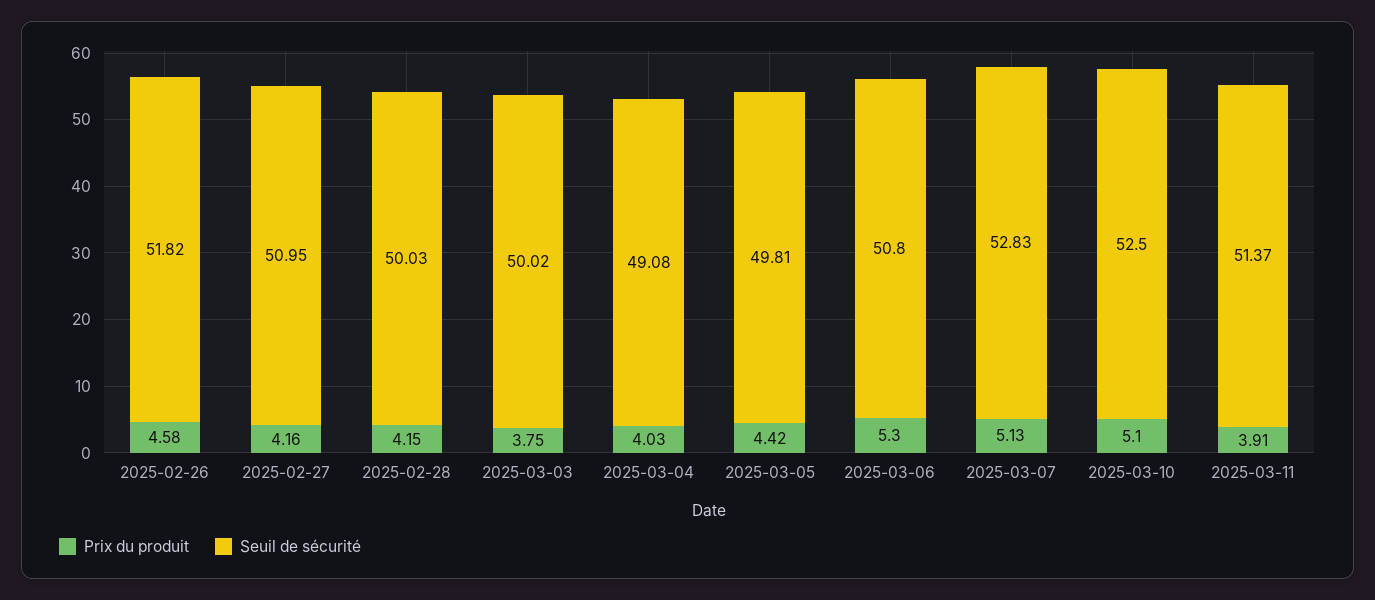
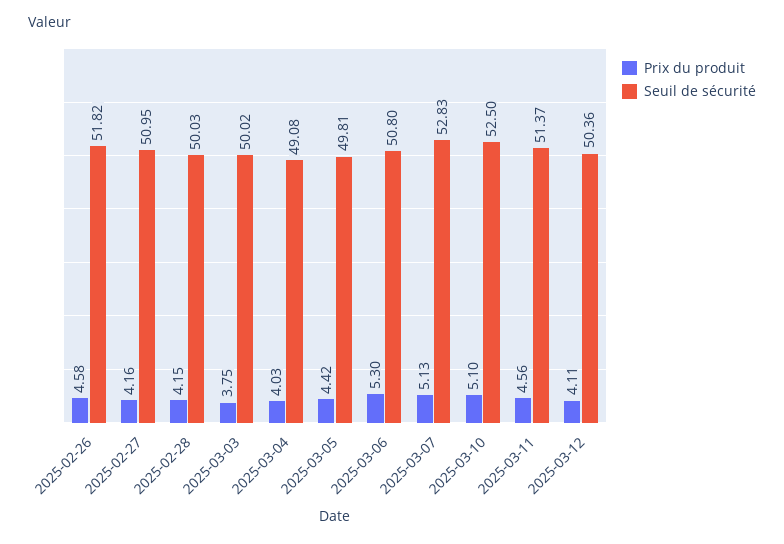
Prix du produit, 2025-03-11: 3.91 -> 4.56
Prix du produit, 2025-03-12: none -> 4.11
Seuil de sécurité, 2025-03-12: none -> 50.36

